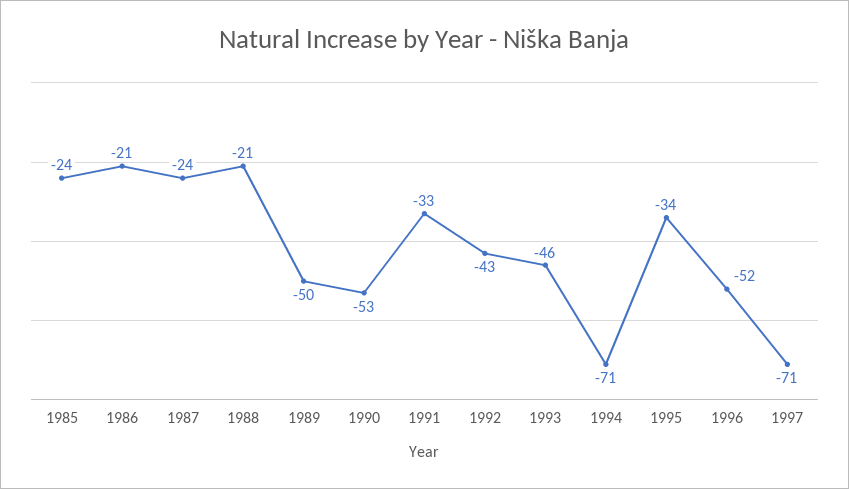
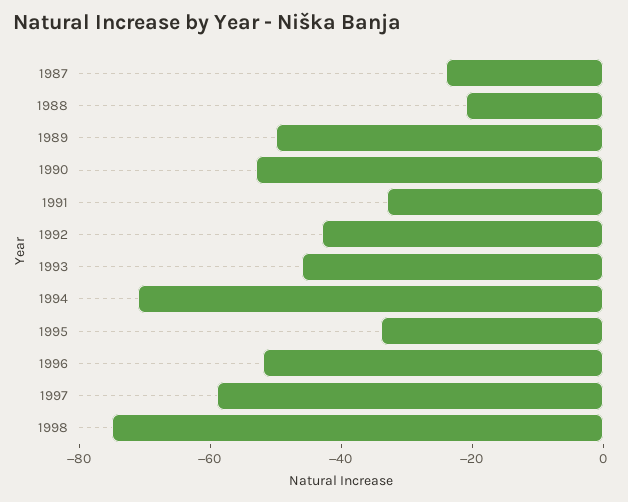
1985: -24 -> none
1986: -21 -> none
1997: -71 -> -60
1998: none -> -75

